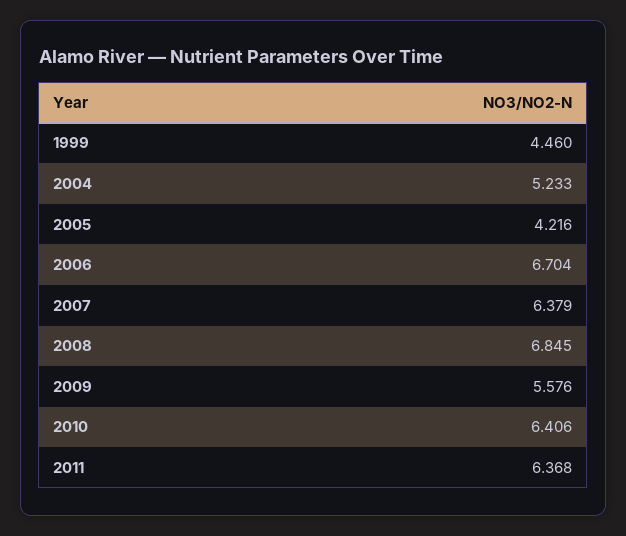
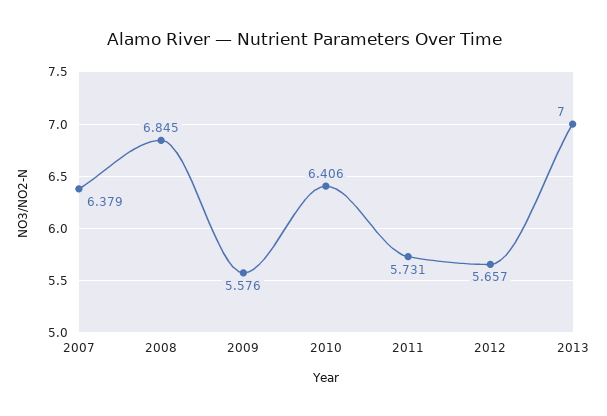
1999: 4.46 -> none
2004: 5.233 -> none
2005: 4.216 -> none
2006: 6.704 -> none
2011: 6.368 -> 5.731
2012: none -> 5.657
2013: none -> 7

